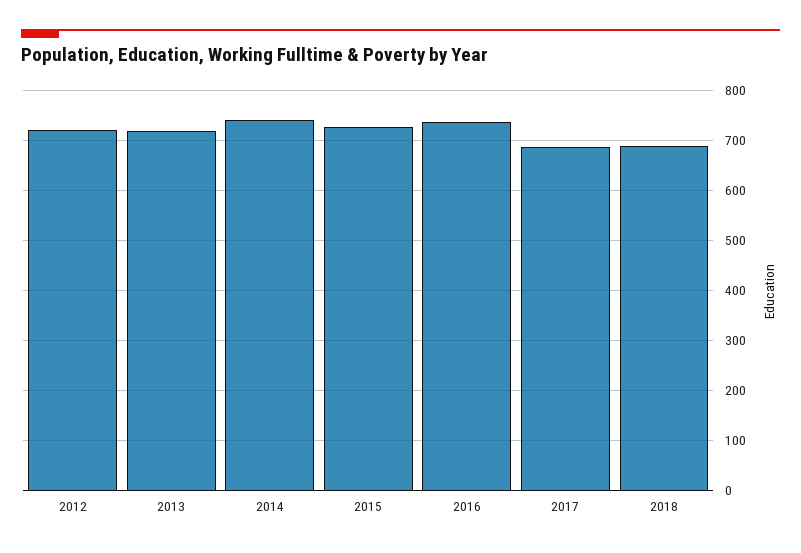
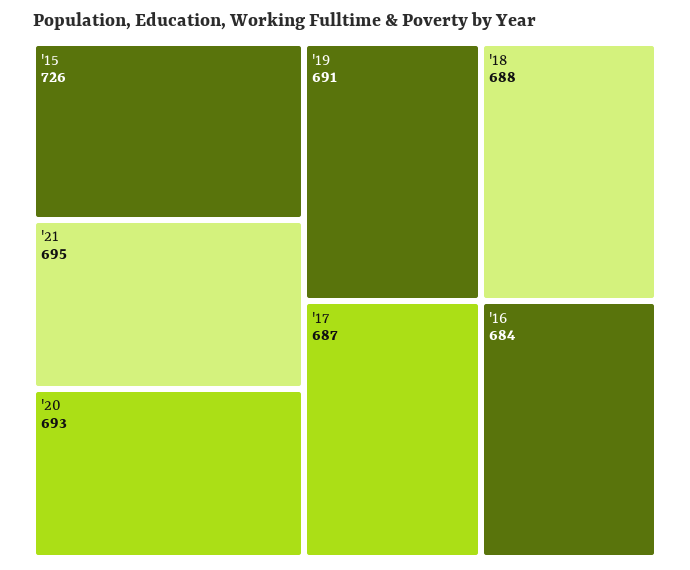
2012: 720 -> none
2013: 720 -> none
2014: 740 -> none
2016: 740 -> 684
'21: none -> 695
'20: none -> 693
'19: none -> 691

